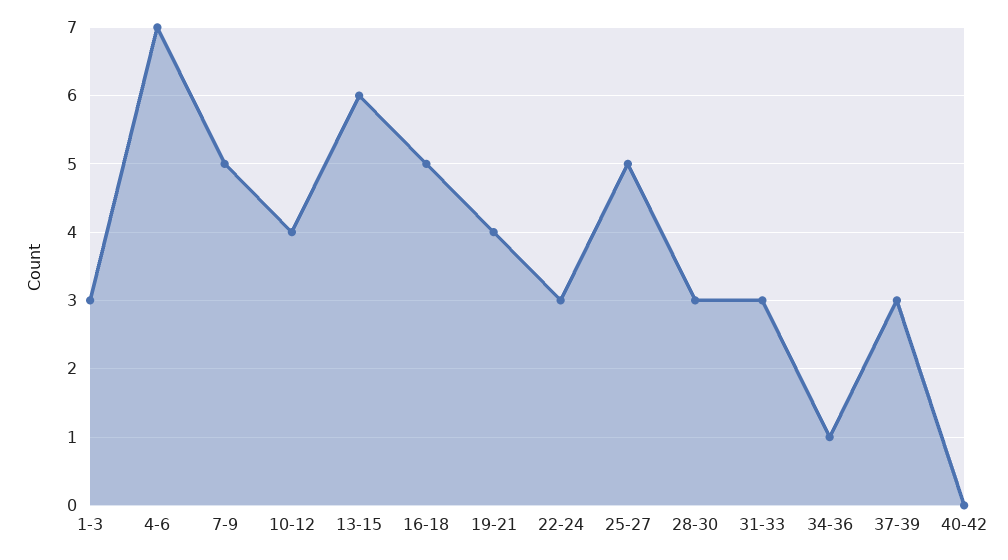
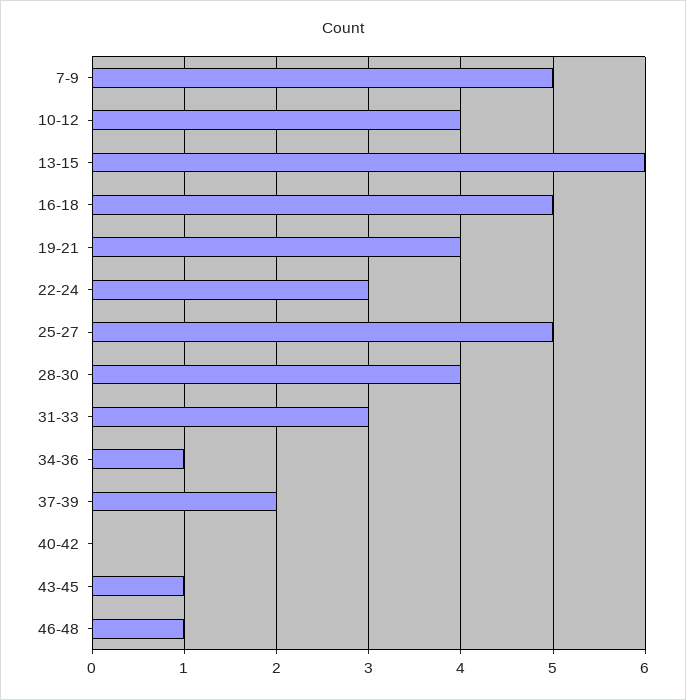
1-3: 3 -> none
4-6: 7 -> none
28-30: 3 -> 4
37-39: 3 -> 2
43-45: none -> 1
46-48: none -> 1

